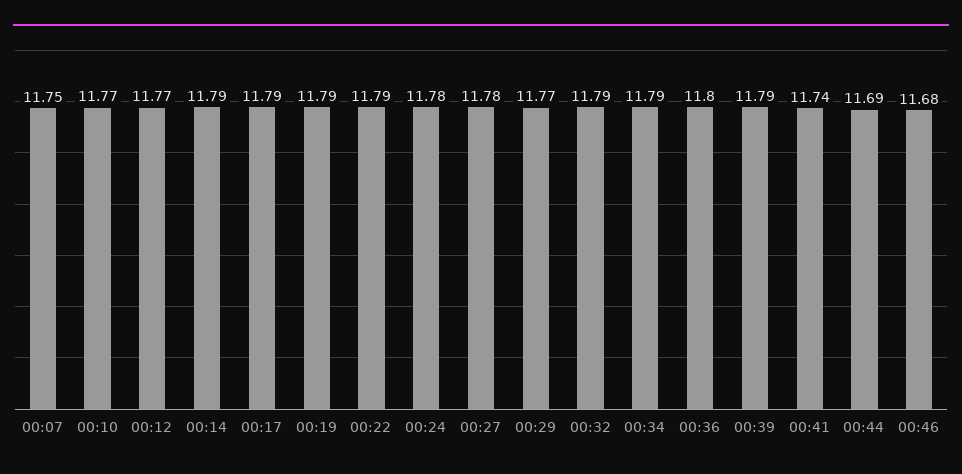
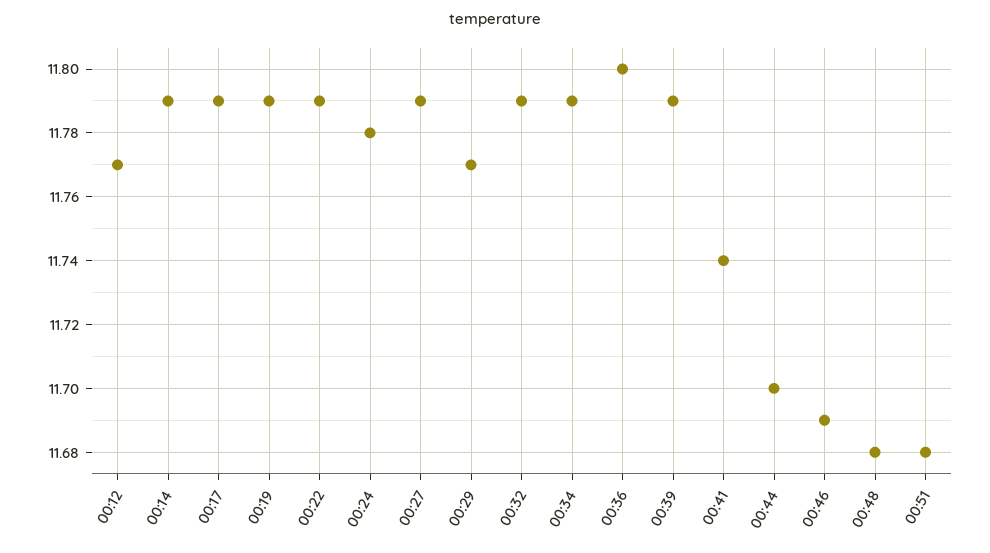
00:07: 11.75 -> none
00:10: 11.77 -> none
00:27: 11.78 -> 11.79
00:44: 11.69 -> 11.7
00:46: 11.68 -> 11.69
00:48: none -> 11.68
00:51: none -> 11.68

